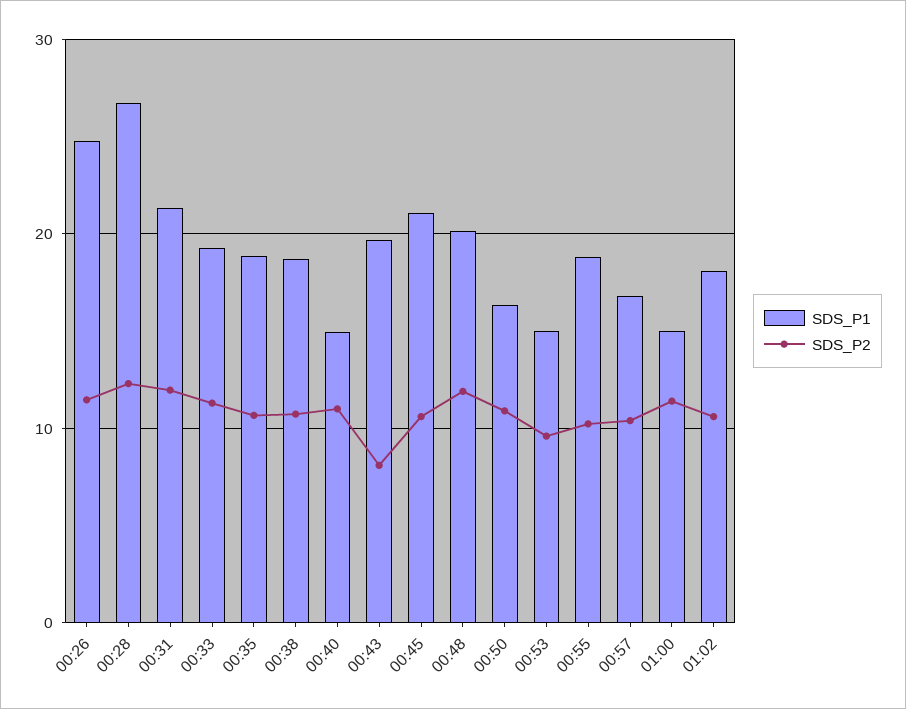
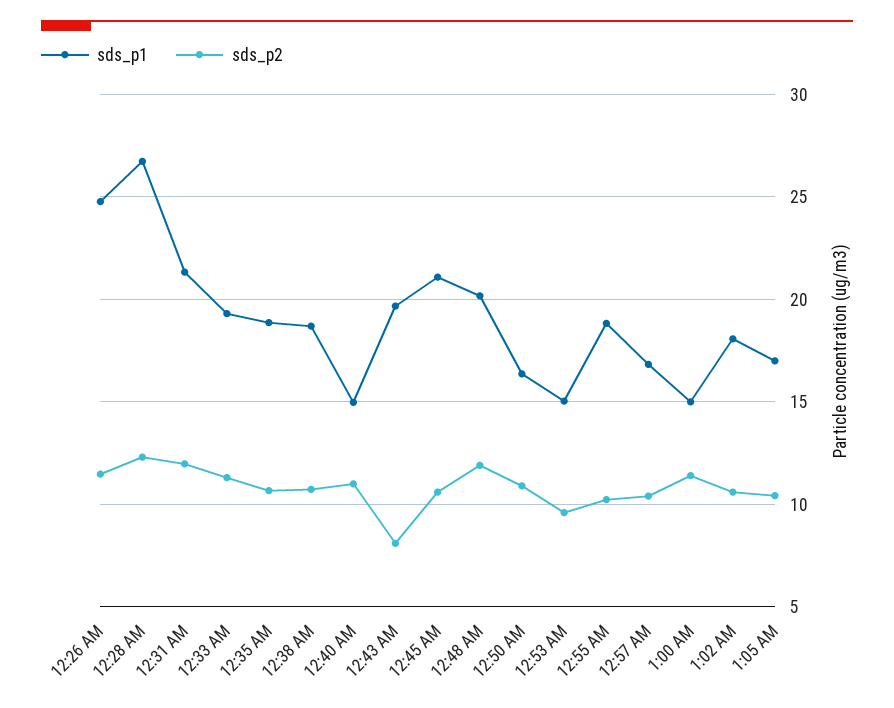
SDS_P1, 1:05 AM: none -> 17
SDS_P2, 1:05 AM: none -> 10.5

